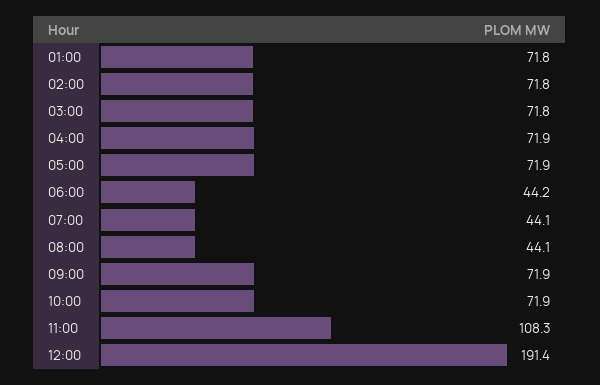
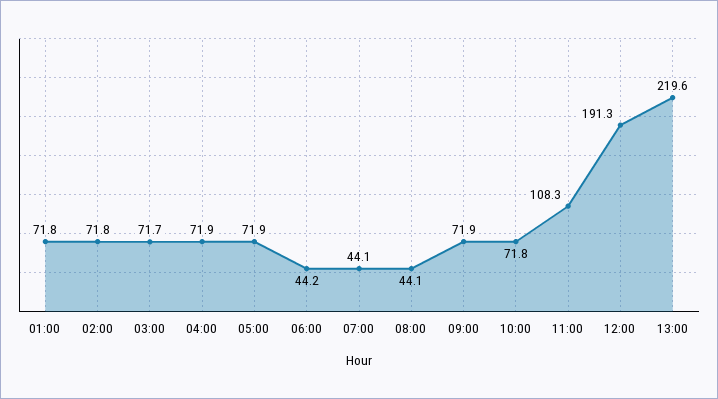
03:00: 71.8 -> 71.7
10:00: 71.9 -> 71.8
12:00: 191.4 -> 191.3
13:00: none -> 219.6

